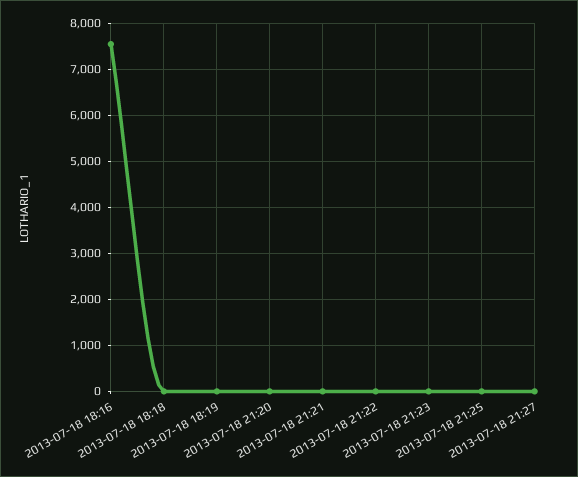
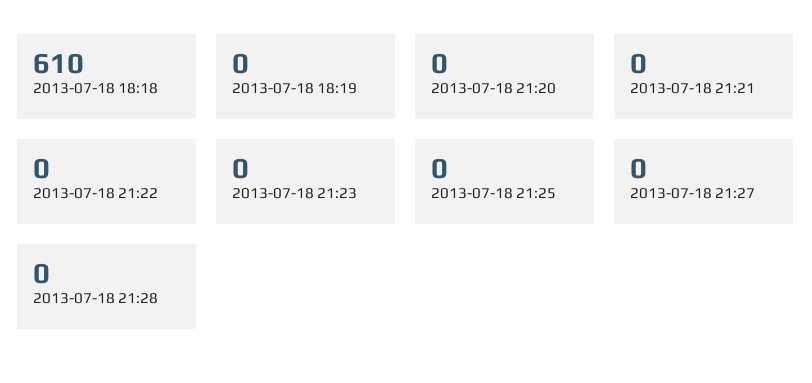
2013-07-18 18:16: 7600 -> none
2013-07-18 18:18: 0 -> 610
2013-07-18 21:28: none -> 0

